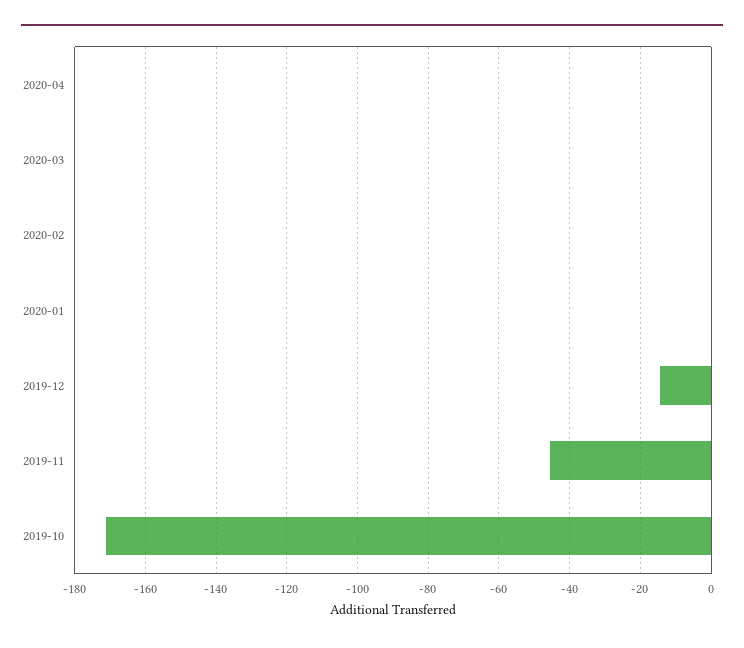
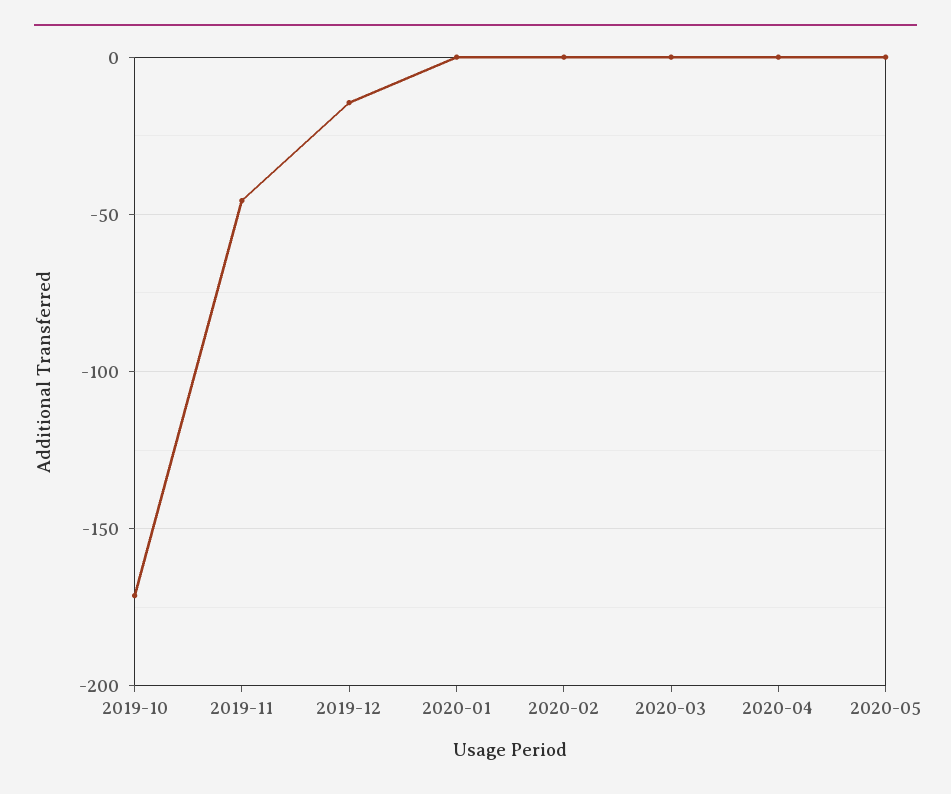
2020-05: none -> 0

